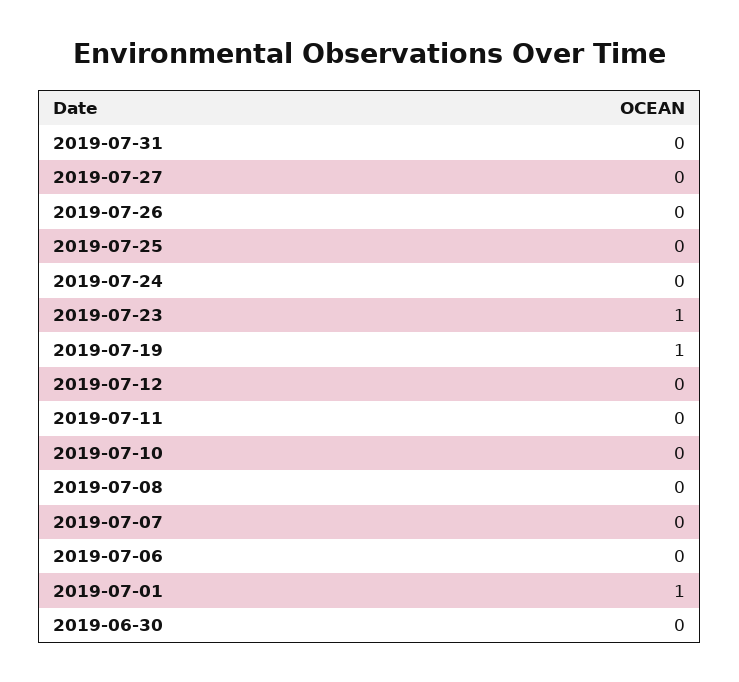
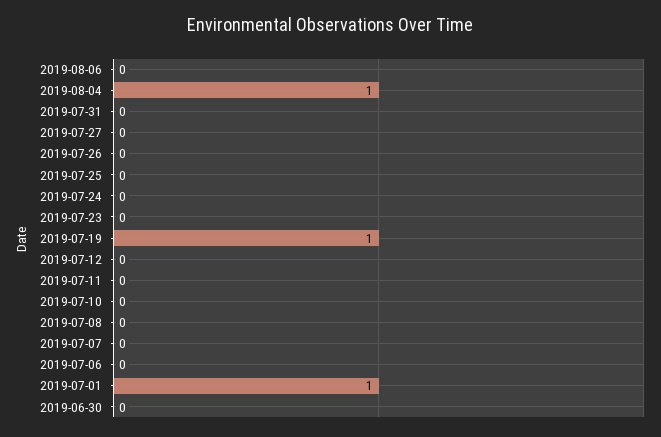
2019-07-23: 1 -> 0
2019-08-06: none -> 0
2019-08-04: none -> 1

